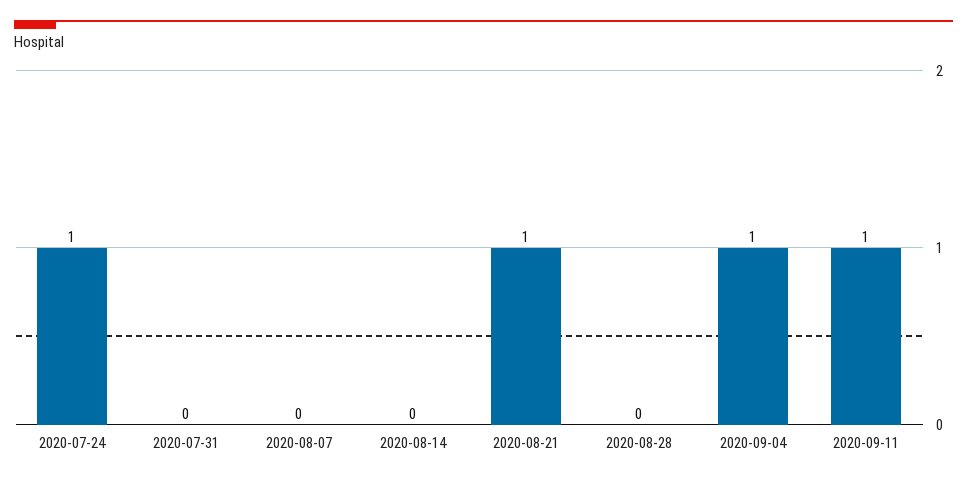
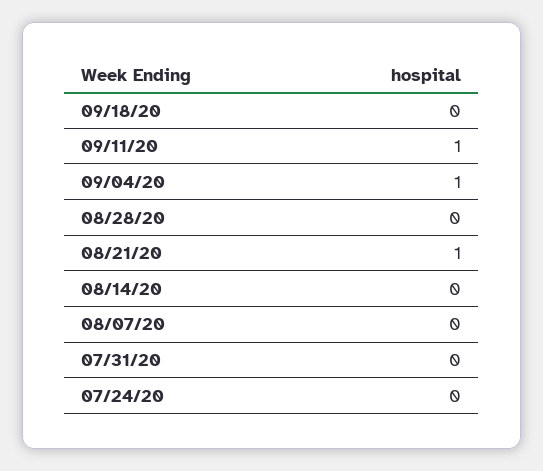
2020-07-24: 1 -> 0
09/18/20: none -> 0

